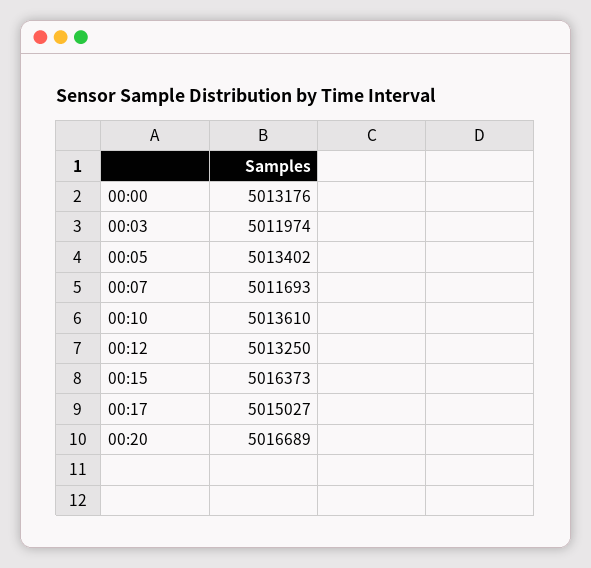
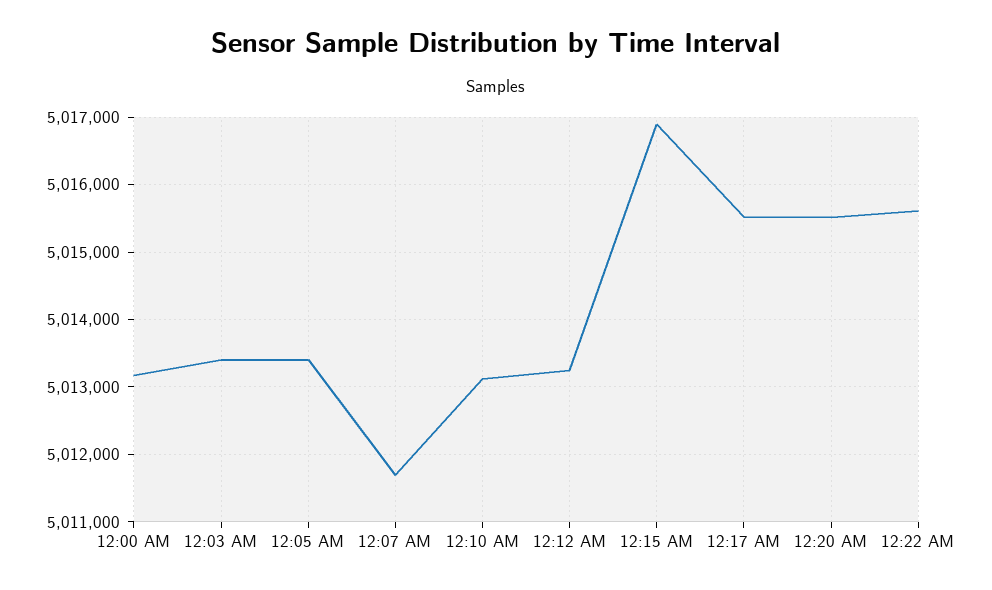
00:03: 5011974 -> 5013400
00:10: 5013610 -> 5013100
00:15: 5016373 -> 5016900
00:17: 5015027 -> 5015500
00:20: 5016689 -> 5015500
12:22 AM: none -> 5015600

